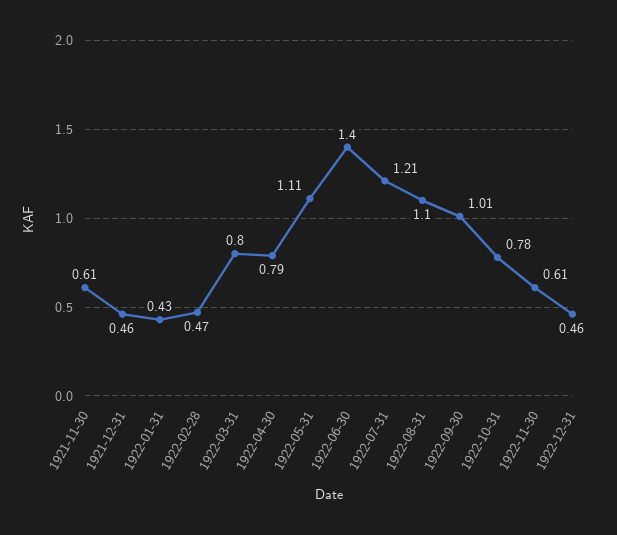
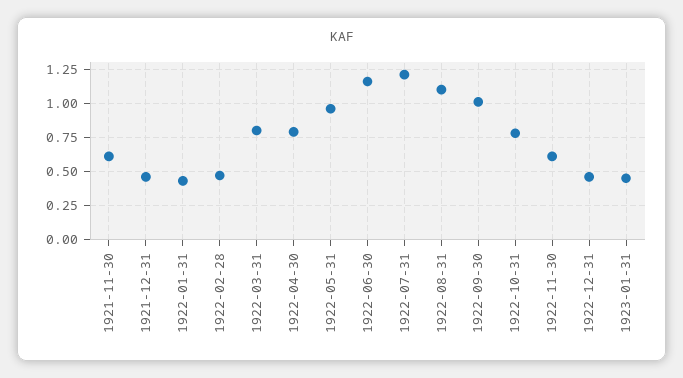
1922-05-31: 1.11 -> 0.95
1922-06-30: 1.4 -> 1.15
1923-01-31: none -> 0.45

